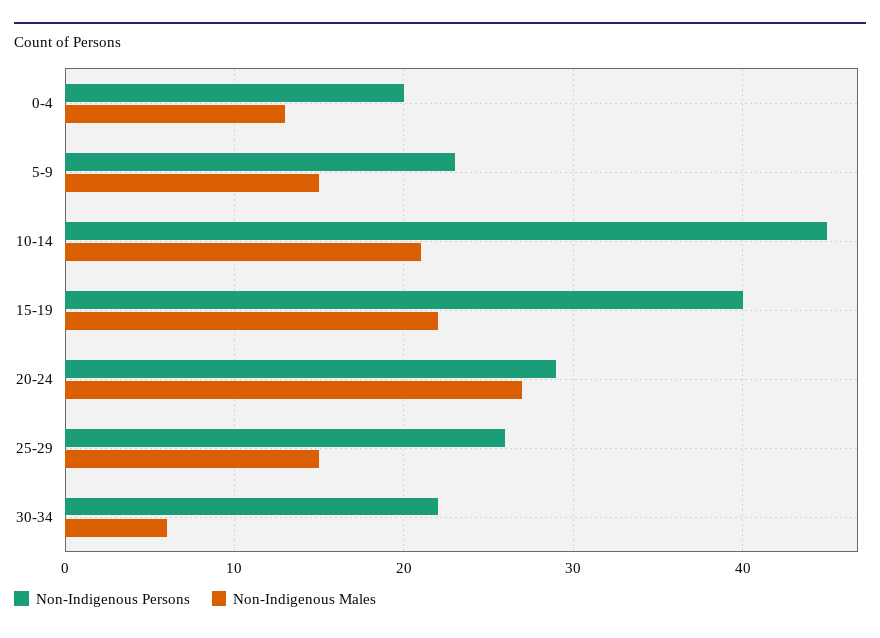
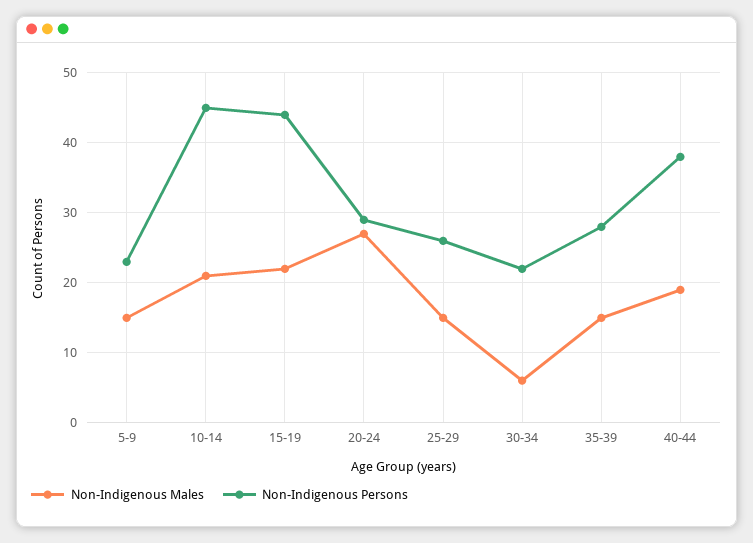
Non-Indigenous Persons, 0-4: 20 -> none
Non-Indigenous Males, 0-4: 13 -> none
Non-Indigenous Persons, 15-19: 40 -> 44
Non-Indigenous Males, 35-39: none -> 15
Non-Indigenous Persons, 35-39: none -> 28
Non-Indigenous Males, 40-44: none -> 19
Non-Indigenous Persons, 40-44: none -> 38

